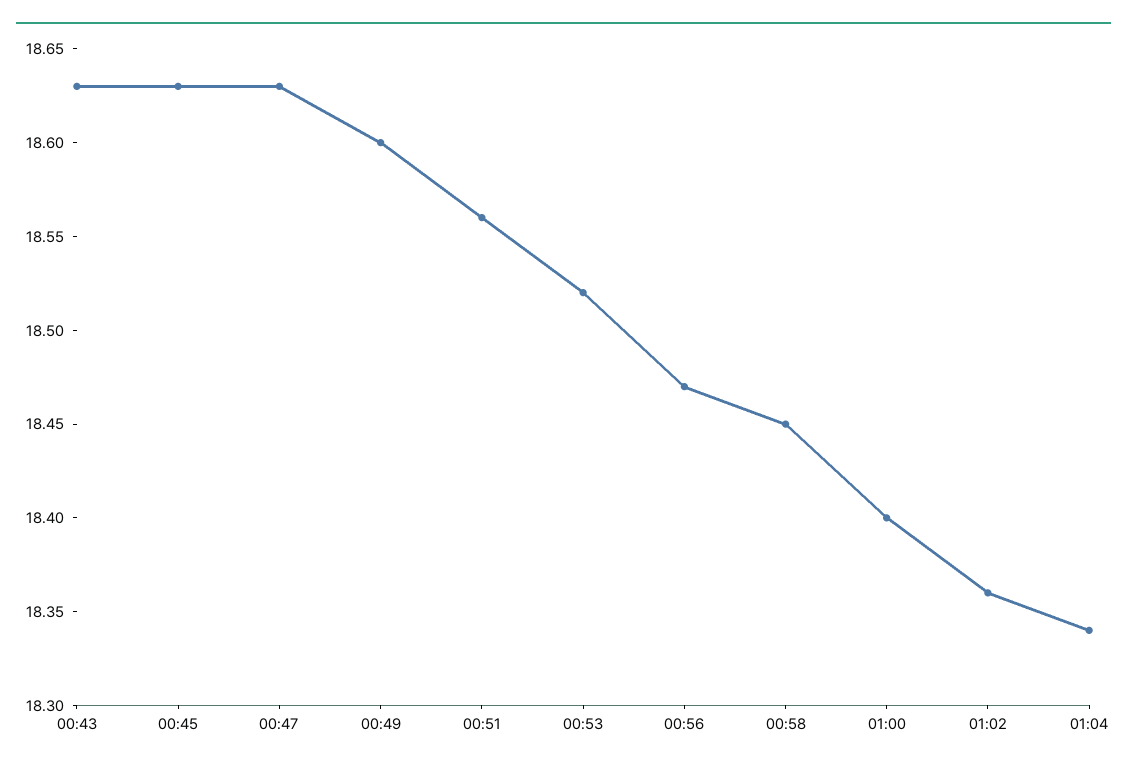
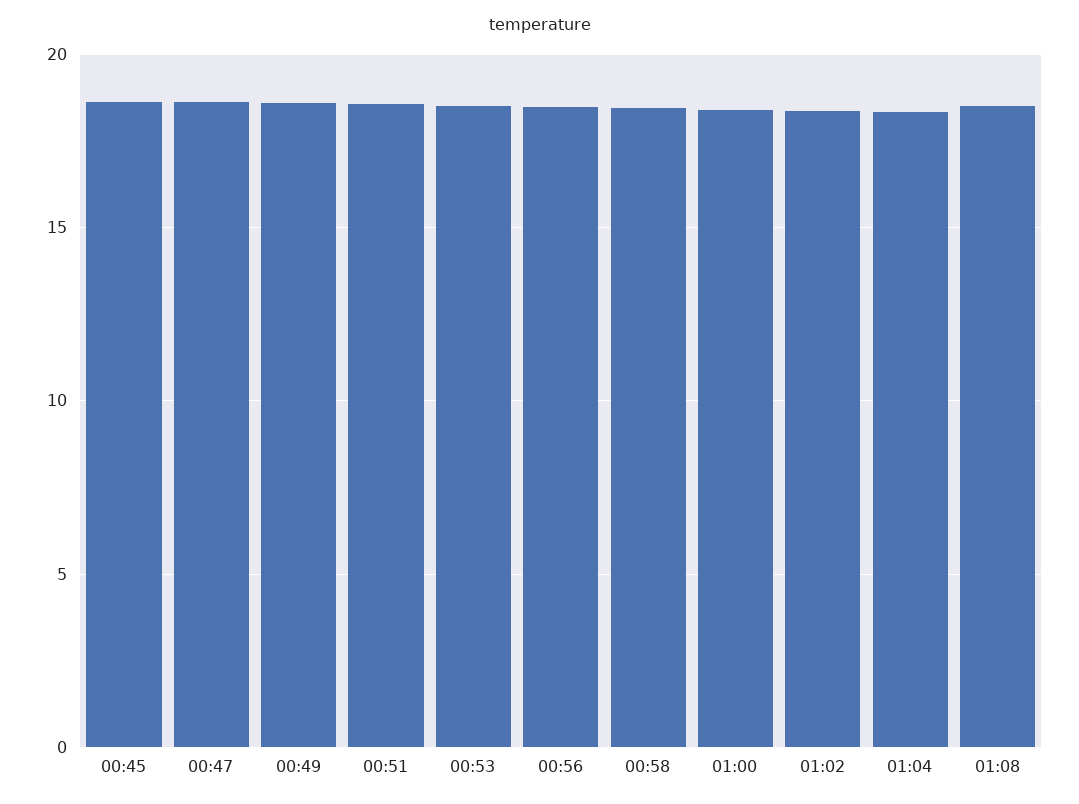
00:43: 18.63 -> none
01:08: none -> 18.5

